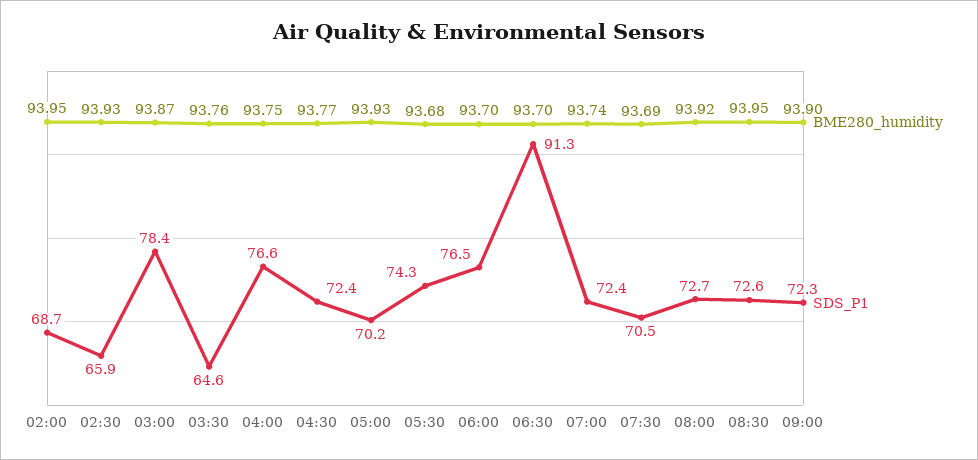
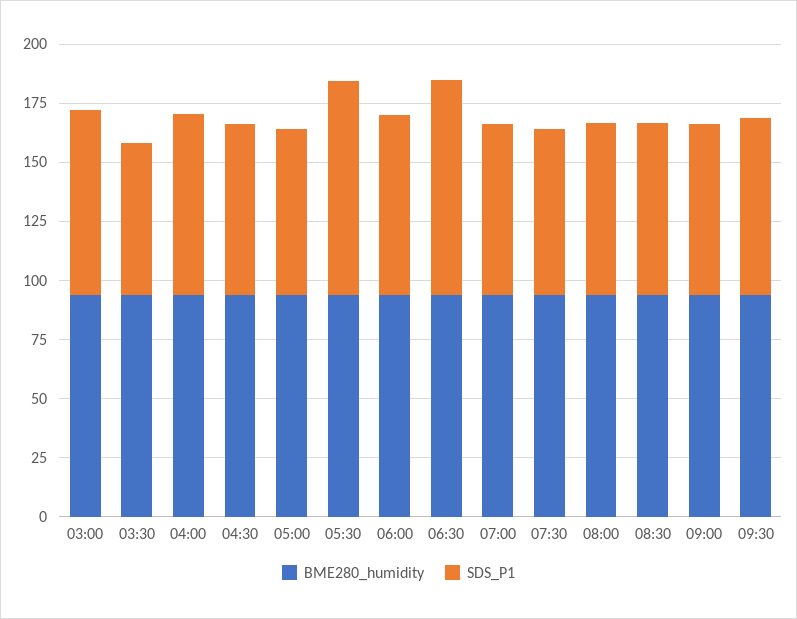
BME280_humidity, 02:00: 93.95 -> none
SDS_P1, 02:00: 68.7 -> none
BME280_humidity, 02:30: 93.93 -> none
SDS_P1, 02:30: 65.9 -> none
SDS_P1, 05:30: 74.3 -> 90
BME280_humidity, 09:30: none -> 95
SDS_P1, 09:30: none -> 75

